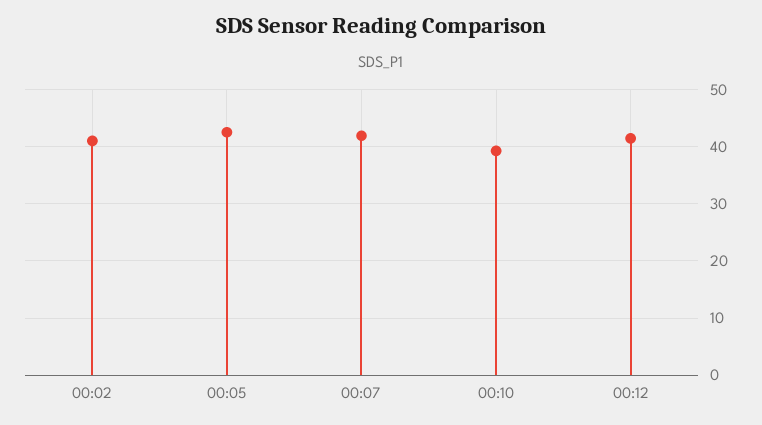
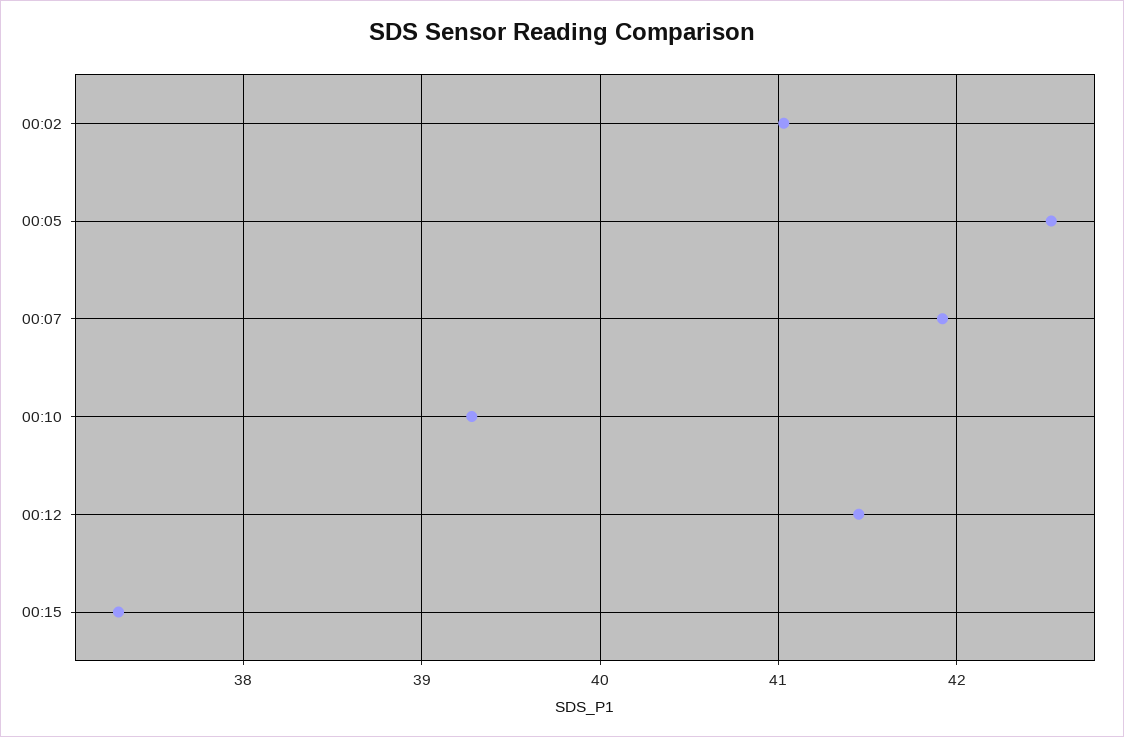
00:15: none -> 37.3

